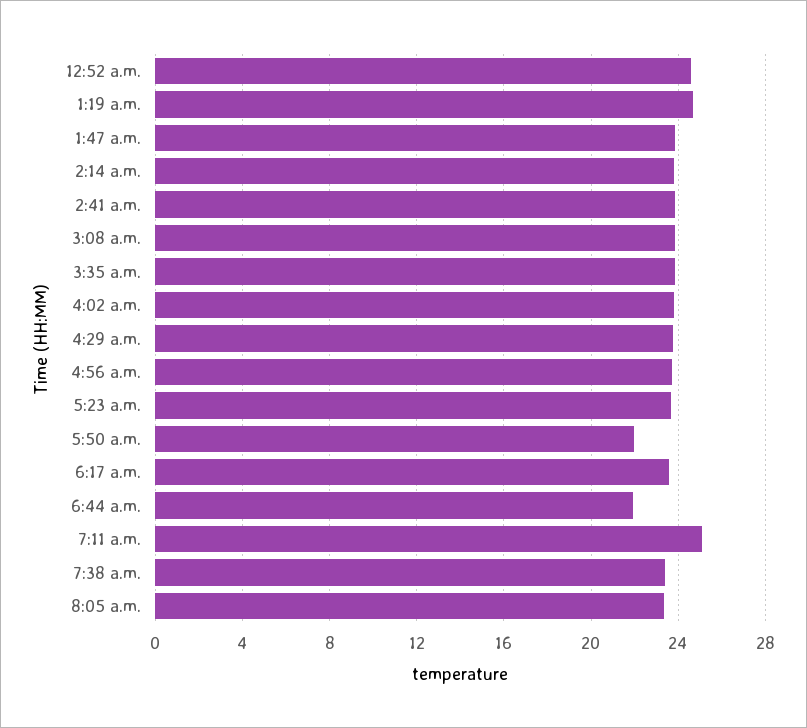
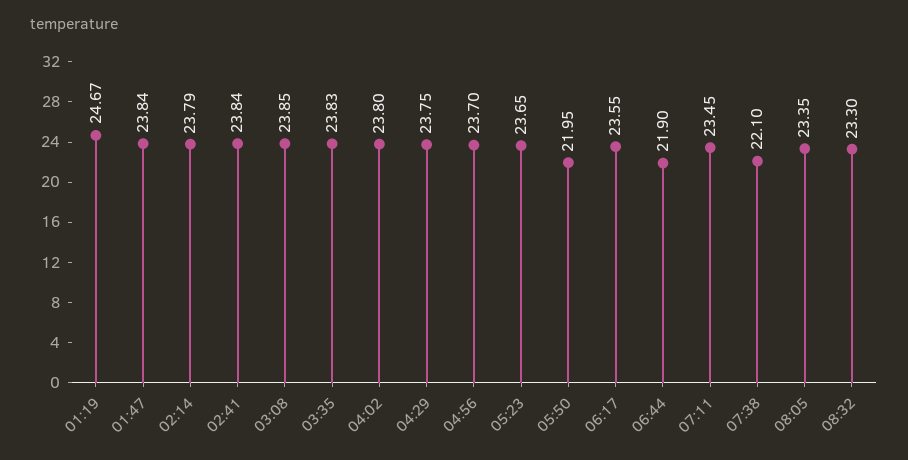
12:52 a.m.: 24.5 -> none
7:11 a.m.: 25 -> 23.45
7:38 a.m.: 23.5 -> 22.1
08:32: none -> 23.3

